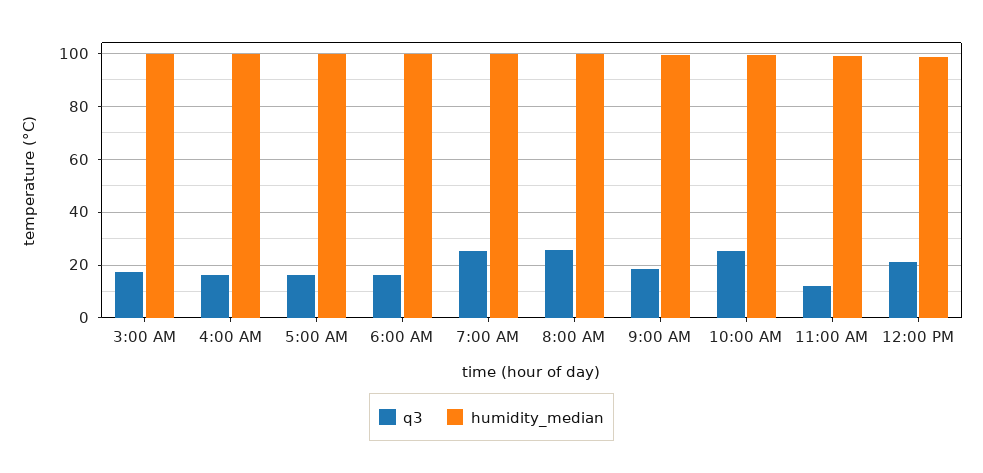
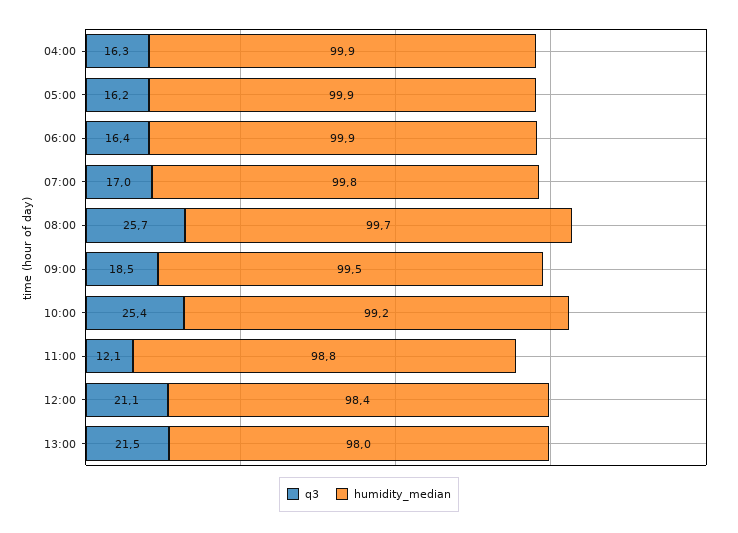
q3, 3:00 AM: 17.5 -> none
humidity_median, 3:00 AM: 100 -> none
q3, 7:00 AM: 25 -> 17
q3, 13:00: none -> 21.5
humidity_median, 13:00: none -> 98

